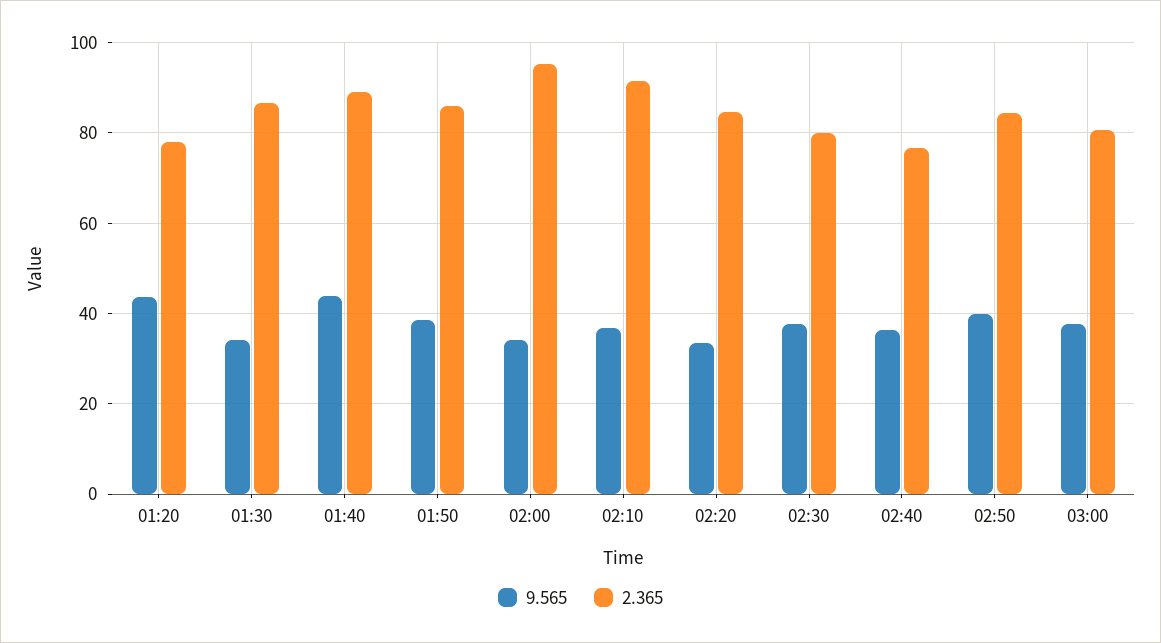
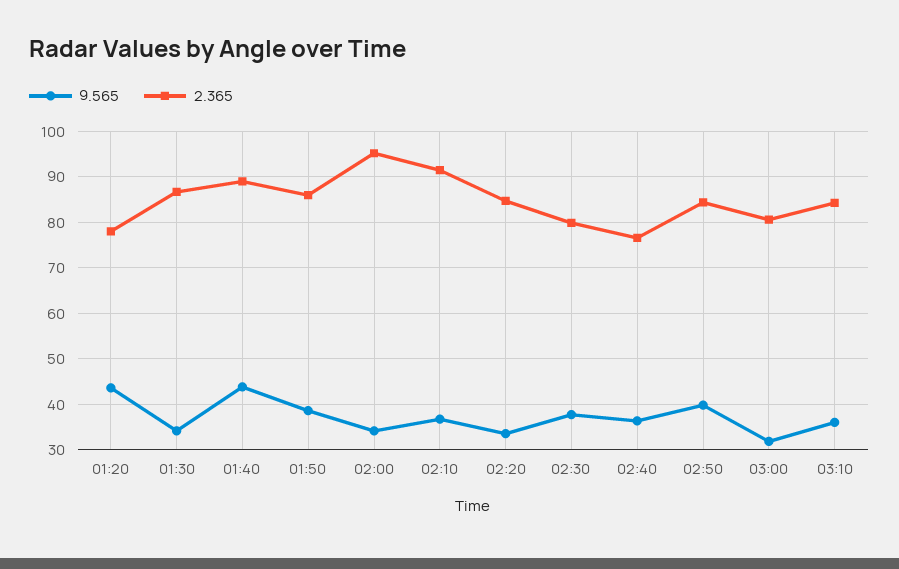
9.565, 03:00: 38 -> 32
9.565, 03:10: none -> 36
2.365, 03:10: none -> 84

